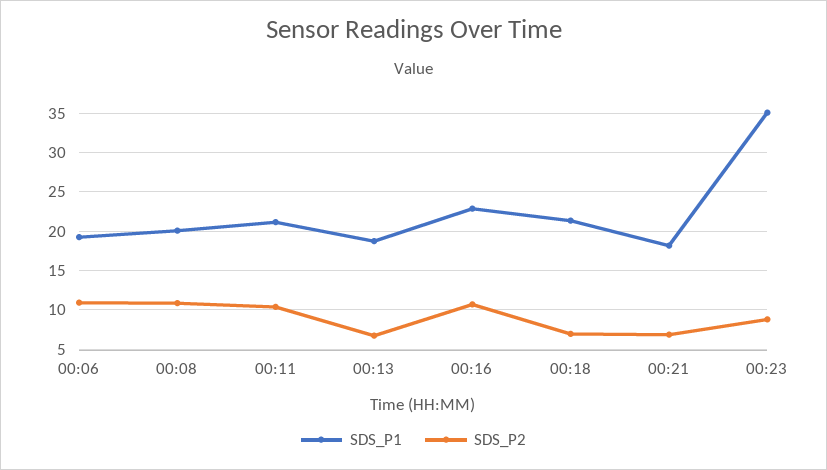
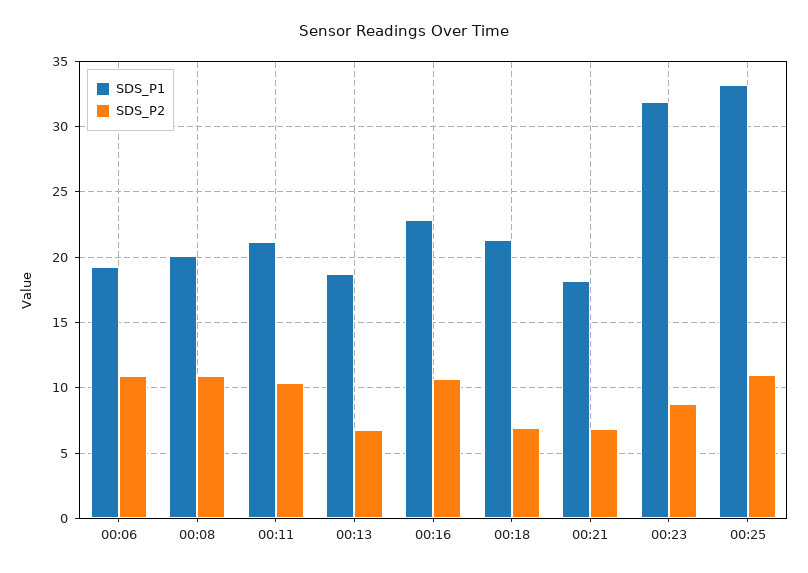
SDS_P1, 00:23: 35 -> 32
SDS_P1, 00:25: none -> 33
SDS_P2, 00:25: none -> 11

